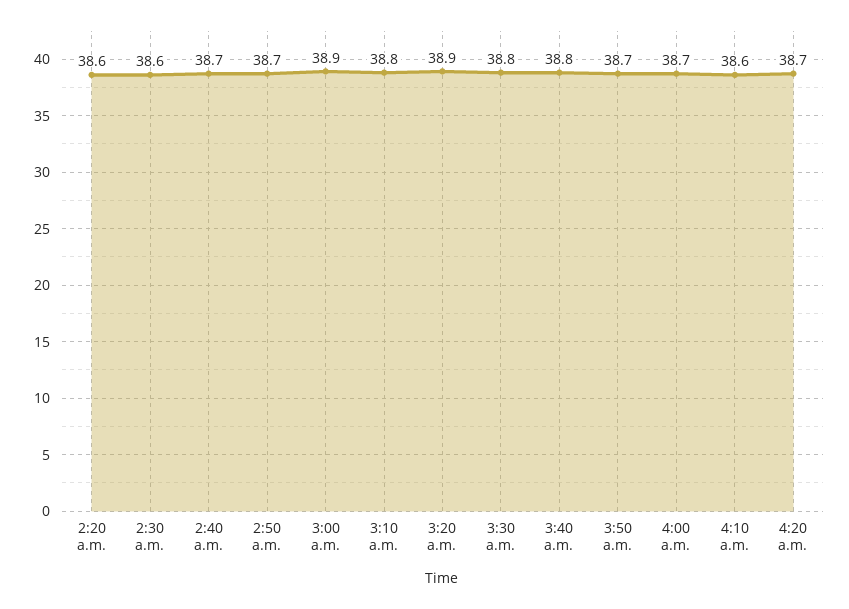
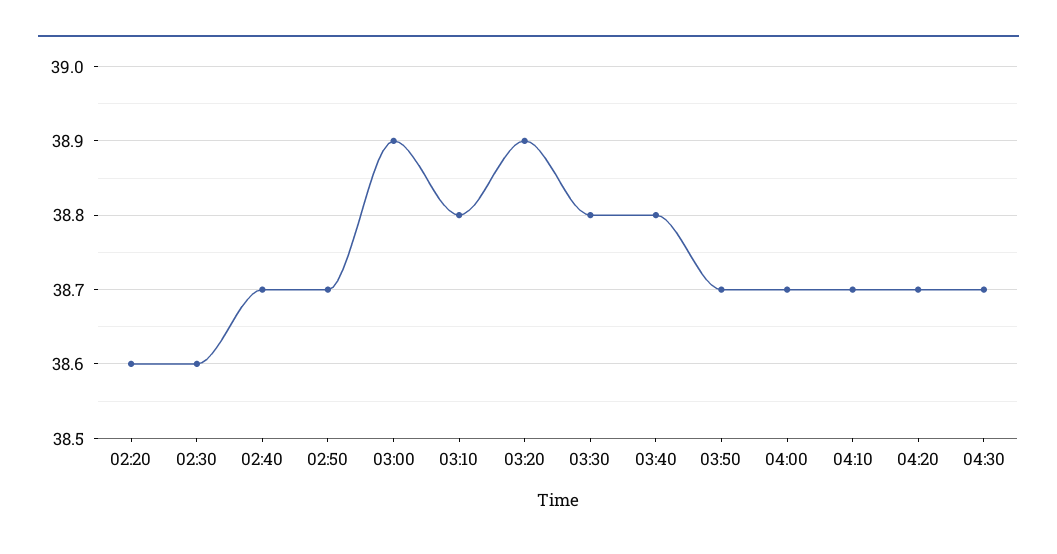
4:10 a.m.: 38.6 -> 38.7
04:30: none -> 38.7

